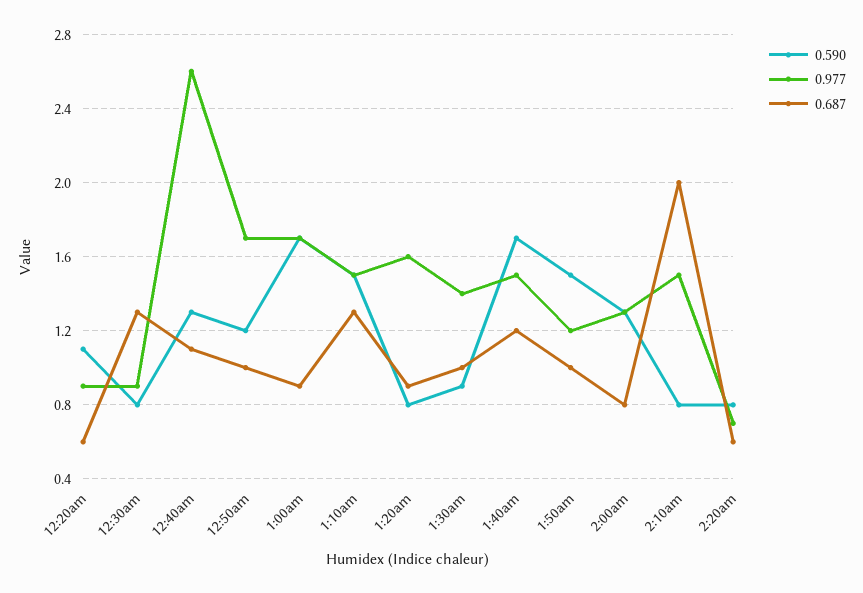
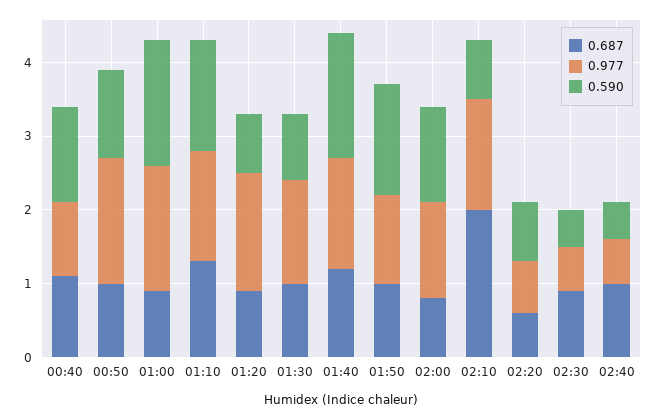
0.590, 12:20am: 1.1 -> none
0.977, 12:20am: 0.9 -> none
0.687, 12:20am: 0.6 -> none
0.590, 12:30am: 0.8 -> none
0.977, 12:30am: 0.9 -> none
0.687, 12:30am: 1.3 -> none
0.977, 12:40am: 2.6 -> 1
0.687, 02:30: none -> 1
0.977, 02:30: none -> 0.5
0.590, 02:30: none -> 0.5
0.687, 02:40: none -> 1
0.977, 02:40: none -> 0.5
0.590, 02:40: none -> 0.5

